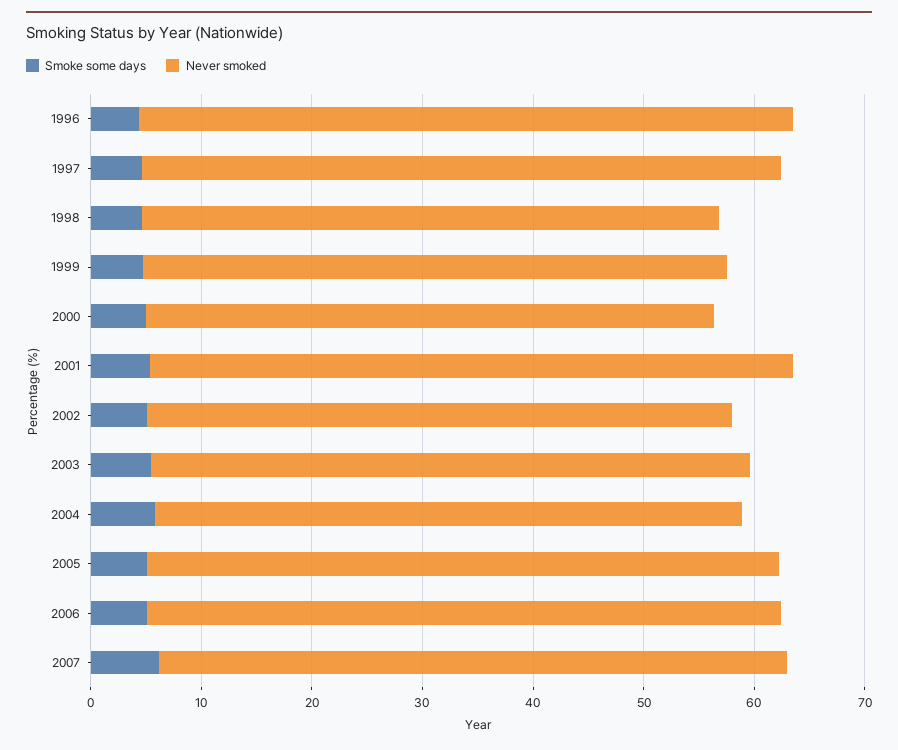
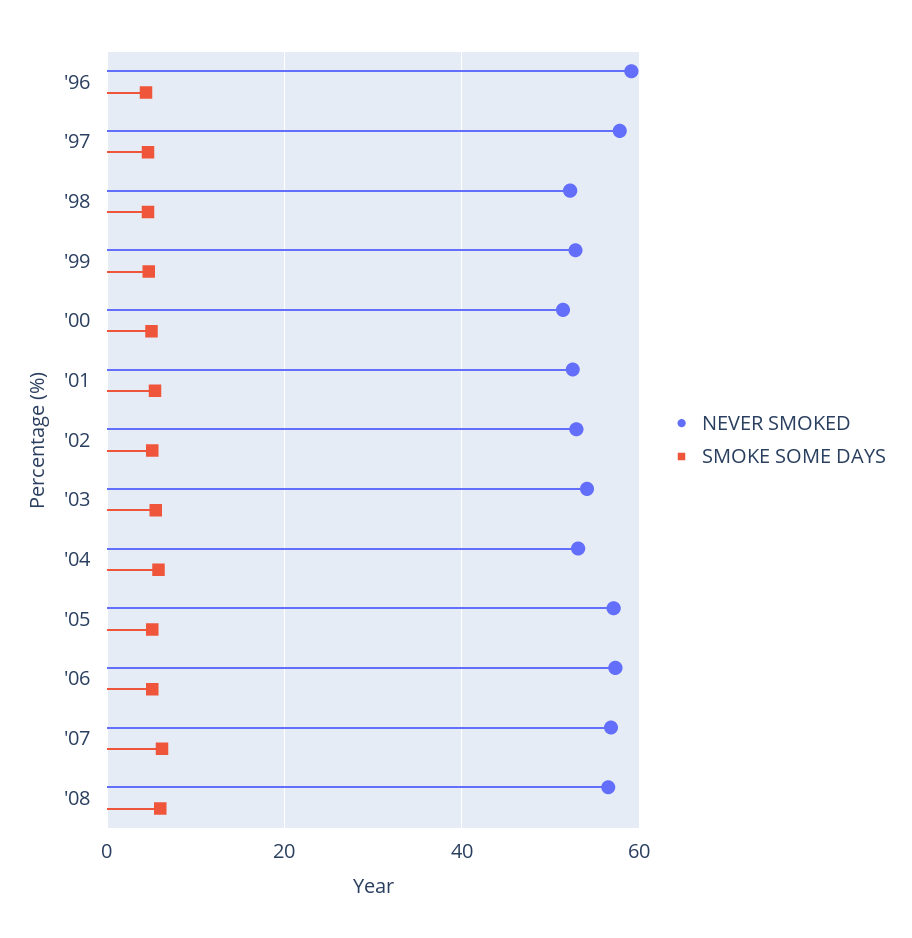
Never smoked, 2001: 58 -> 52
Never smoked, '08: none -> 56
Smoke some days, '08: none -> 6

